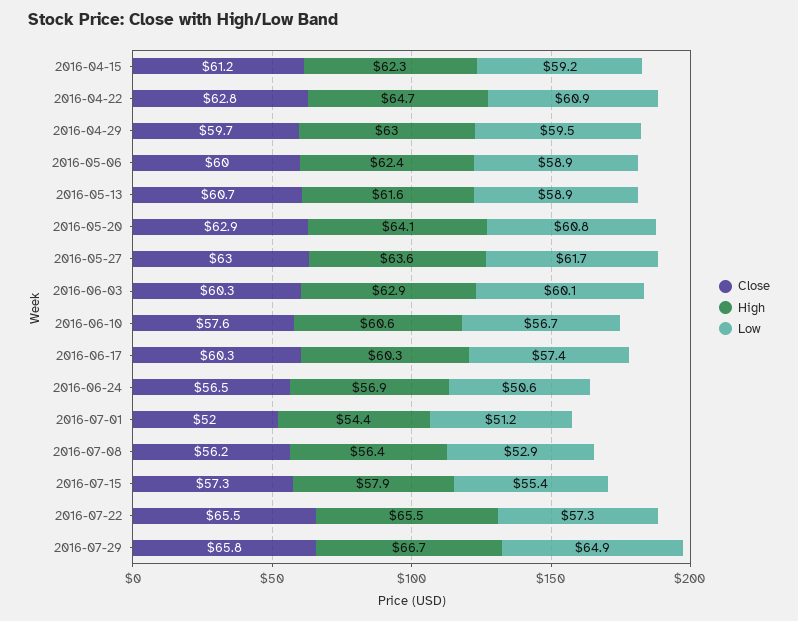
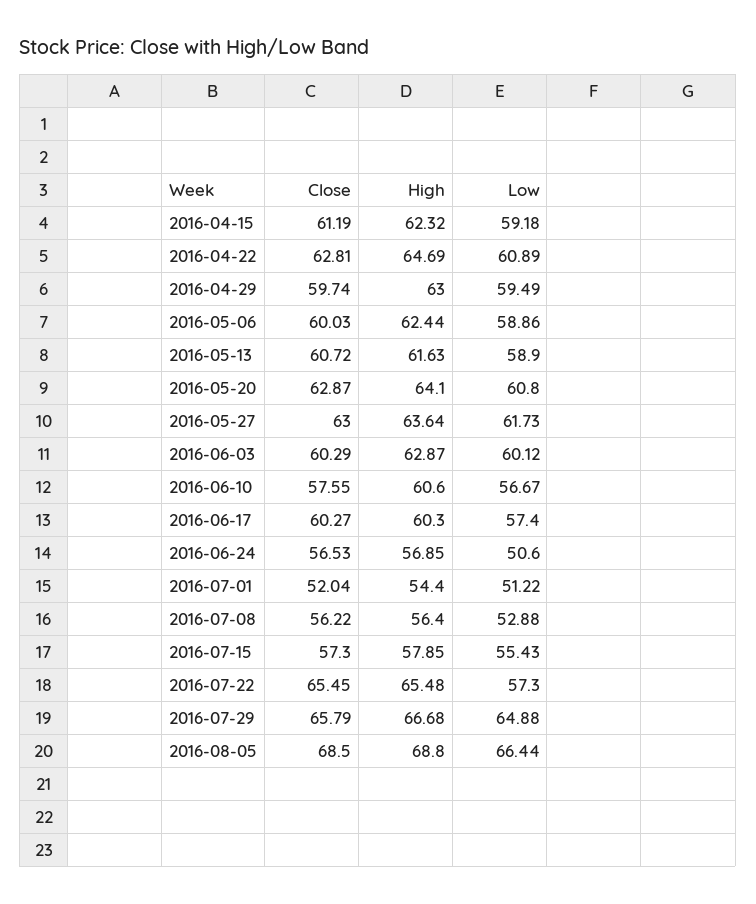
Close, 2016-08-05: none -> 68.5
High, 2016-08-05: none -> 68.8
Low, 2016-08-05: none -> 66.44

